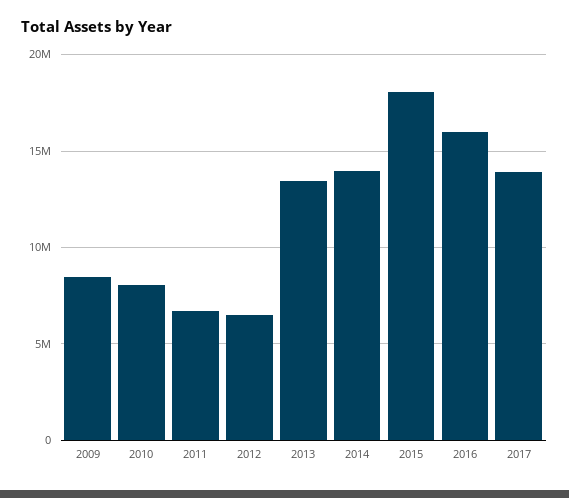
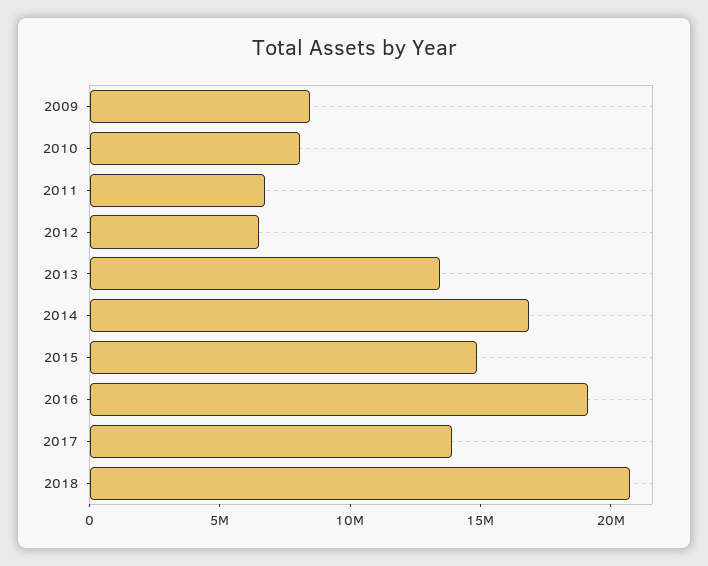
2014: 14000000 -> 17000000
2015: 18000000 -> 15000000
2016: 16000000 -> 19000000
2018: none -> 21000000

